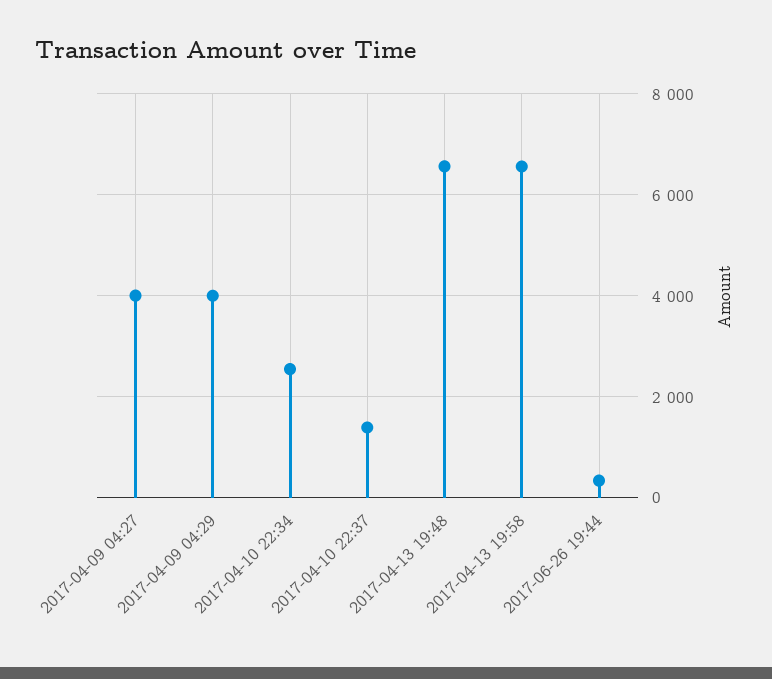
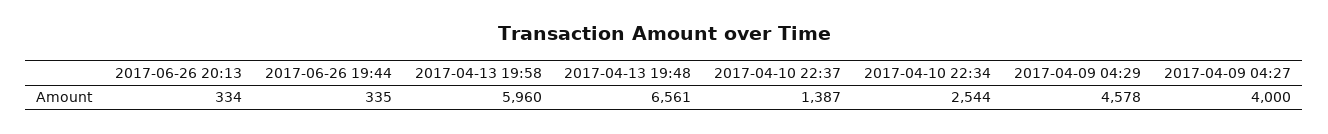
2017-04-09 04:29: 4000 -> 4578
2017-04-13 19:58: 6600 -> 5960
2017-06-26 20:13: none -> 334

